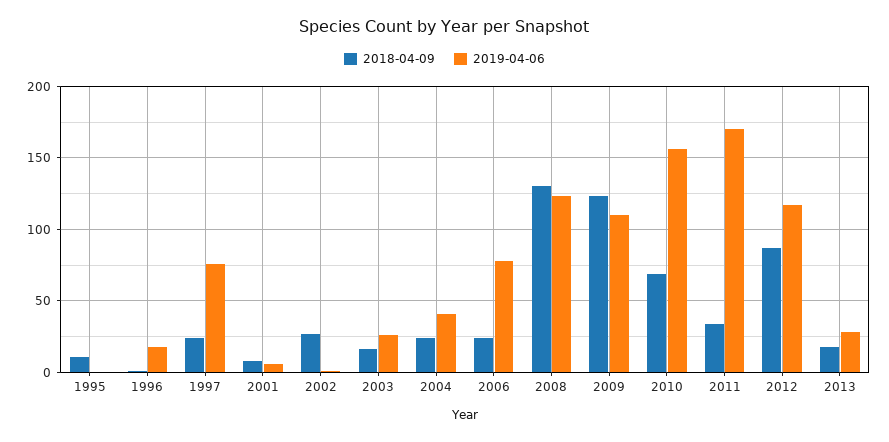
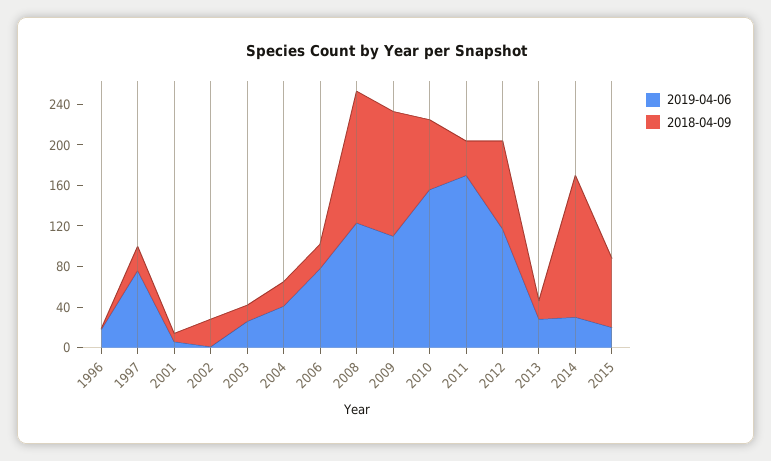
2018-04-09, 1995: 10 -> none
2019-04-06, 1995: 0 -> none
2019-04-06, 2014: none -> 30
2018-04-09, 2014: none -> 140
2019-04-06, 2015: none -> 20
2018-04-09, 2015: none -> 70

